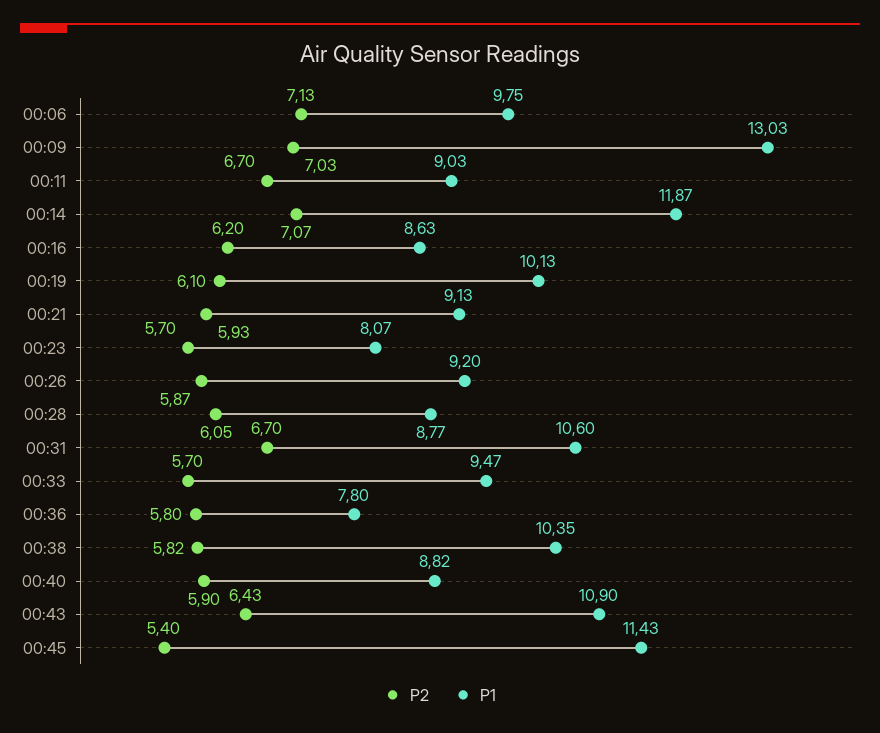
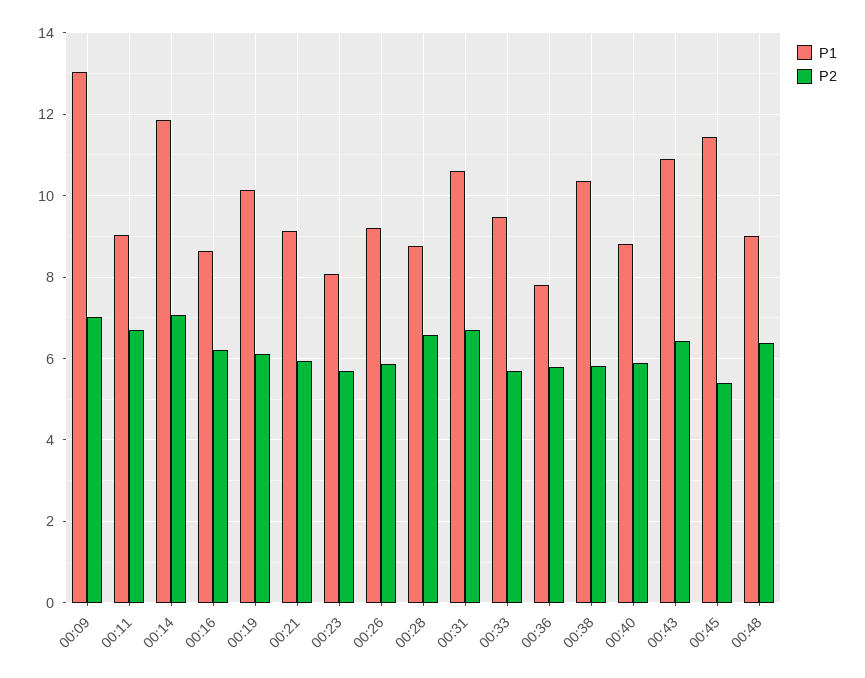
P2, 00:06: 7.13 -> none
P1, 00:06: 9.75 -> none
P2, 00:28: 6.05 -> 6.6
P1, 00:48: none -> 9
P2, 00:48: none -> 6.4

